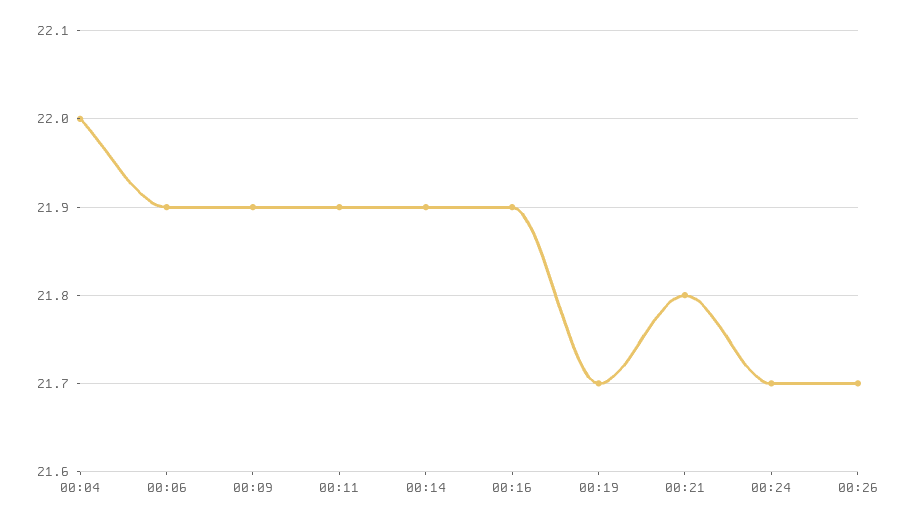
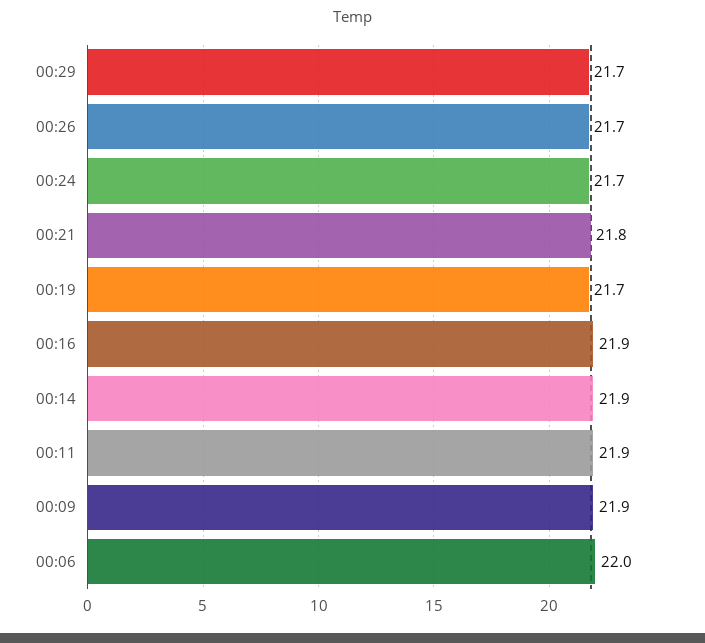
00:04: 22 -> none
00:06: 21.9 -> 22
00:29: none -> 21.7

